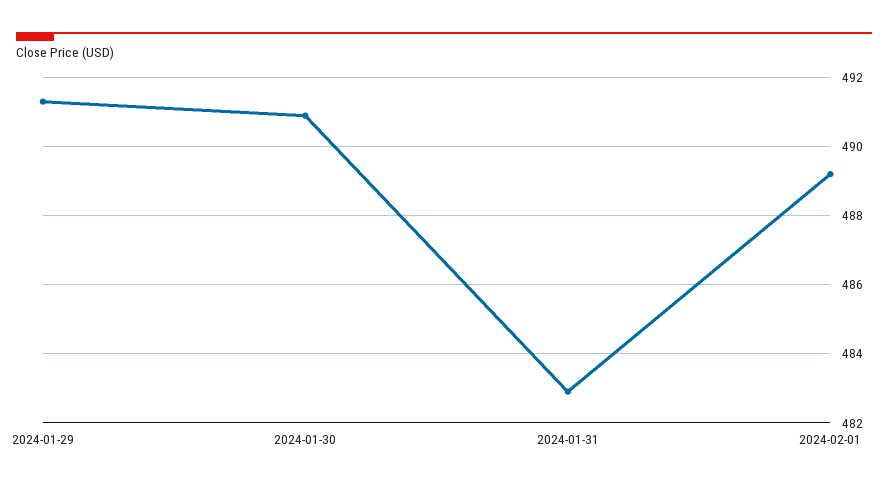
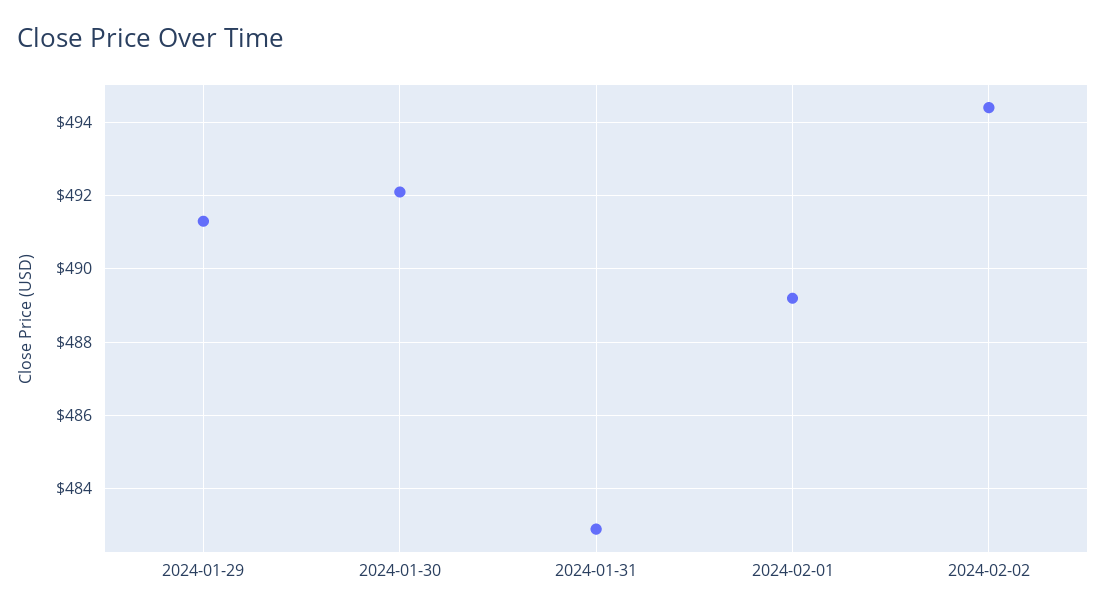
2024-01-30: 491 -> 492
2024-02-02: none -> 494.5

